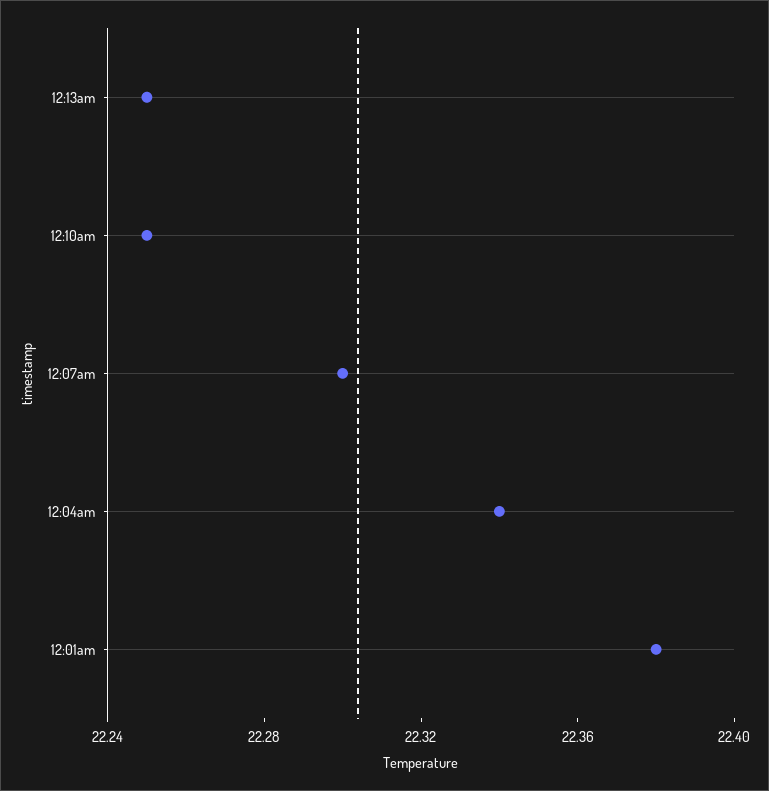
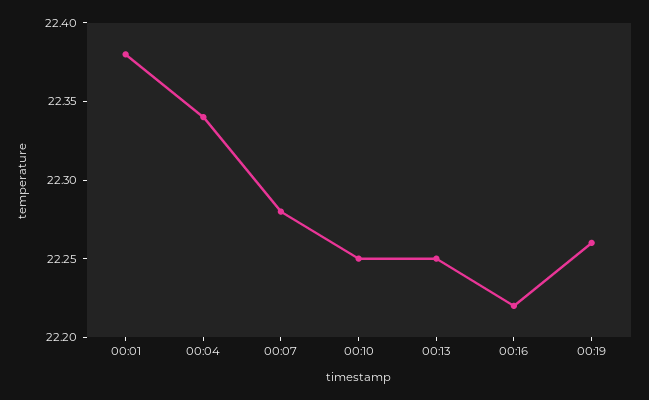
12:07am: 22.3 -> 22.28
00:16: none -> 22.22
00:19: none -> 22.26

